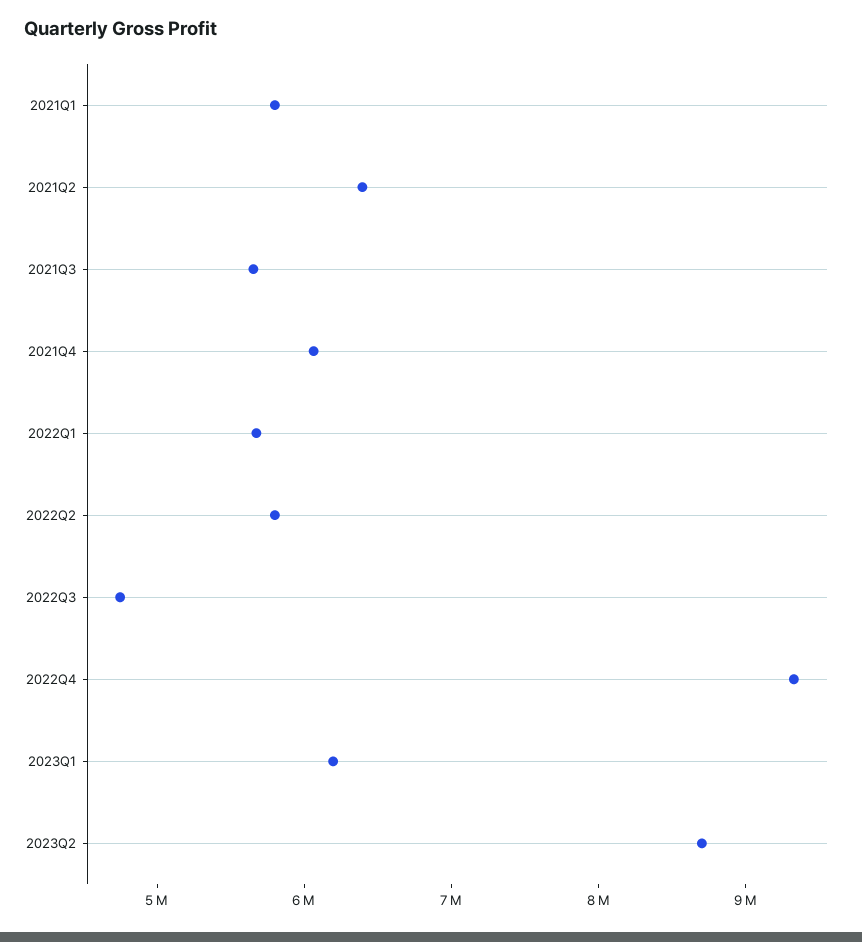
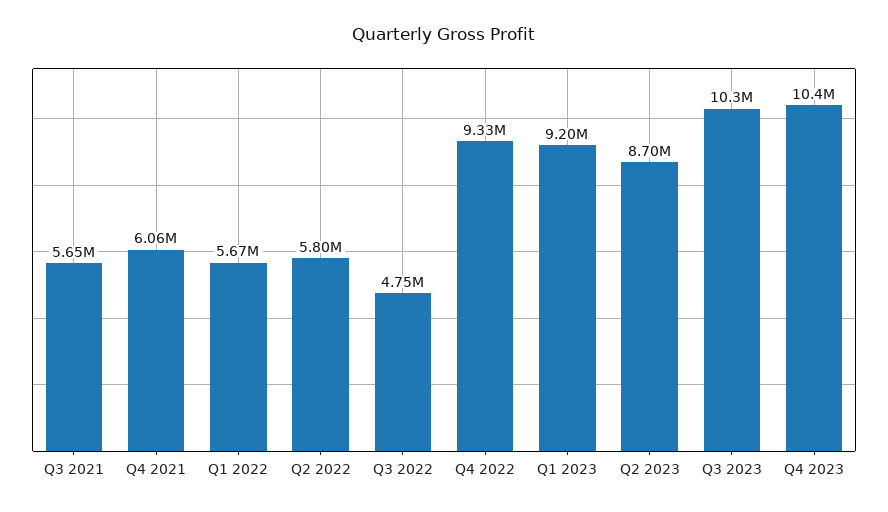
2021Q1: 5800000 -> none
2021Q2: 6400000 -> none
2023Q1: 6200000 -> 9200000
Q3 2023: none -> 10300000
Q4 2023: none -> 10400000

